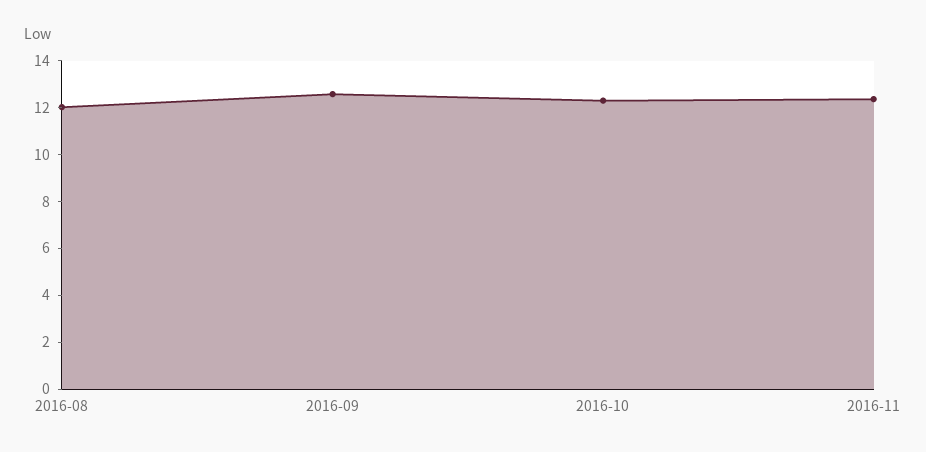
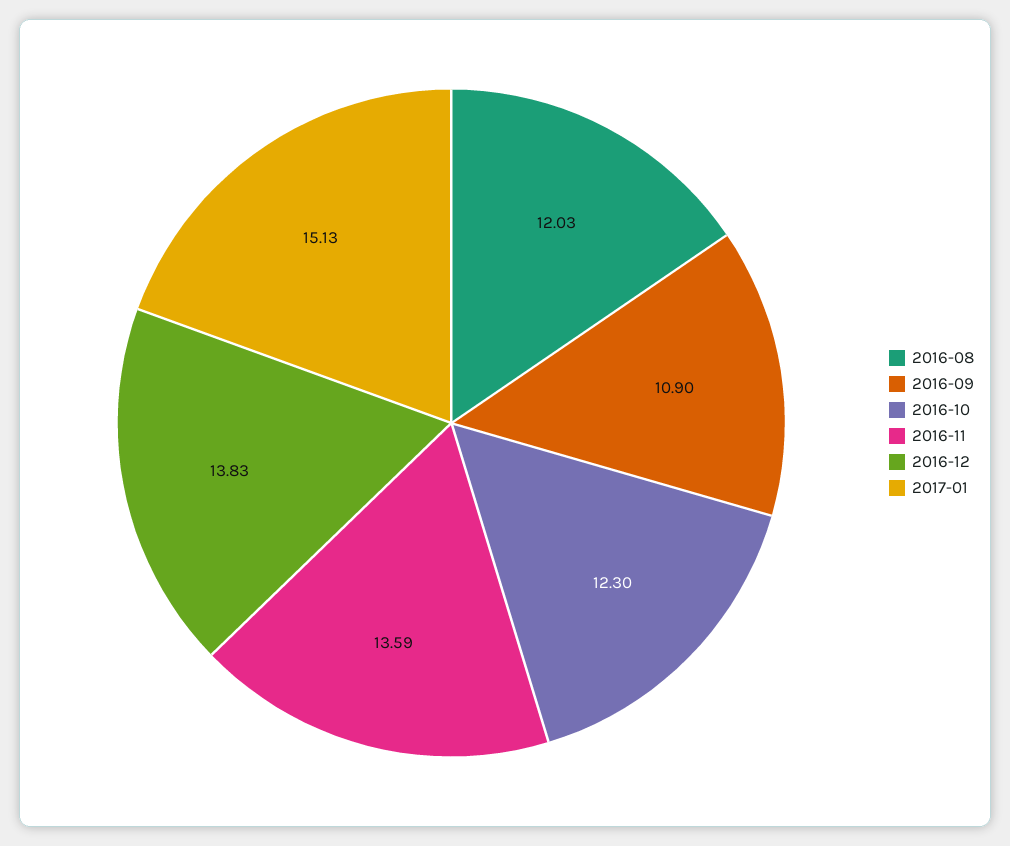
2016-09: 12.5 -> 10.9
2016-11: 12.5 -> 13.59
2016-12: none -> 13.83
2017-01: none -> 15.13

